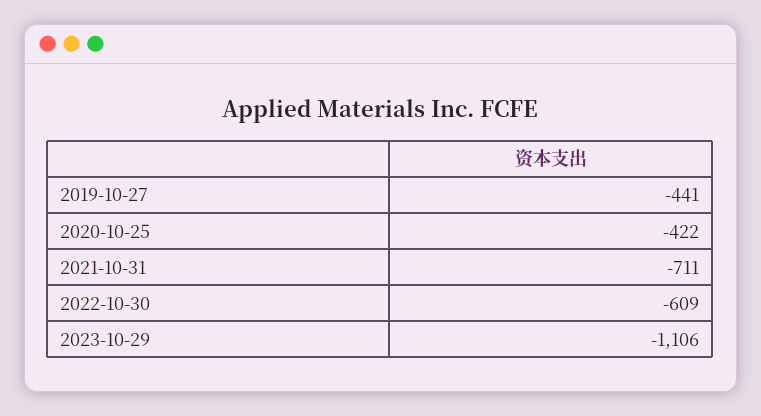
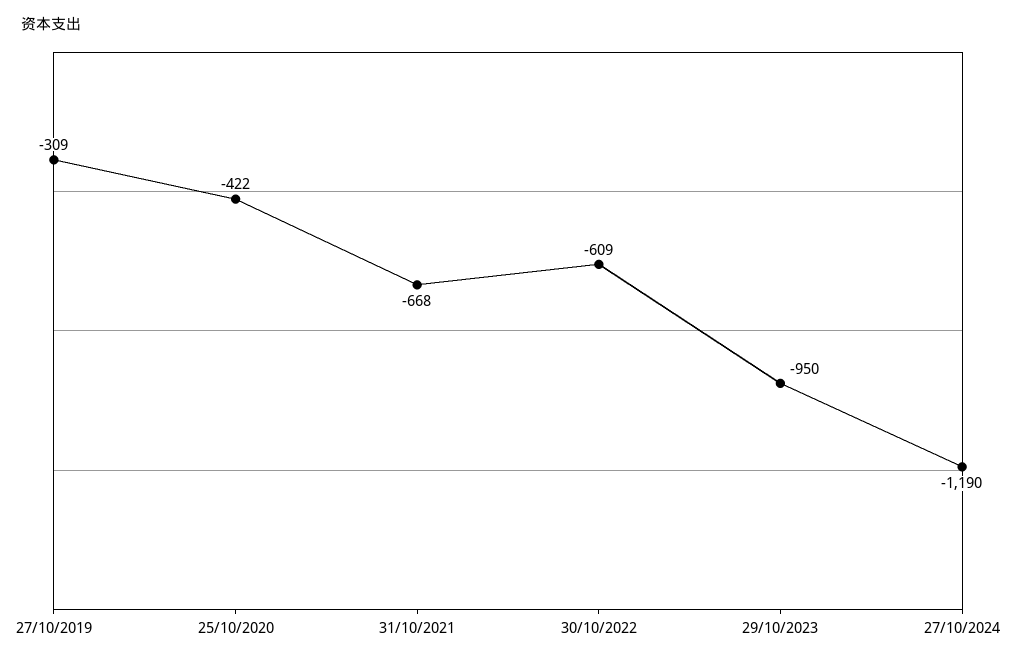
2019-10-27: -441 -> -309
2021-10-31: -711 -> -668
2023-10-29: -1106 -> -950
27/10/2024: none -> -1190

